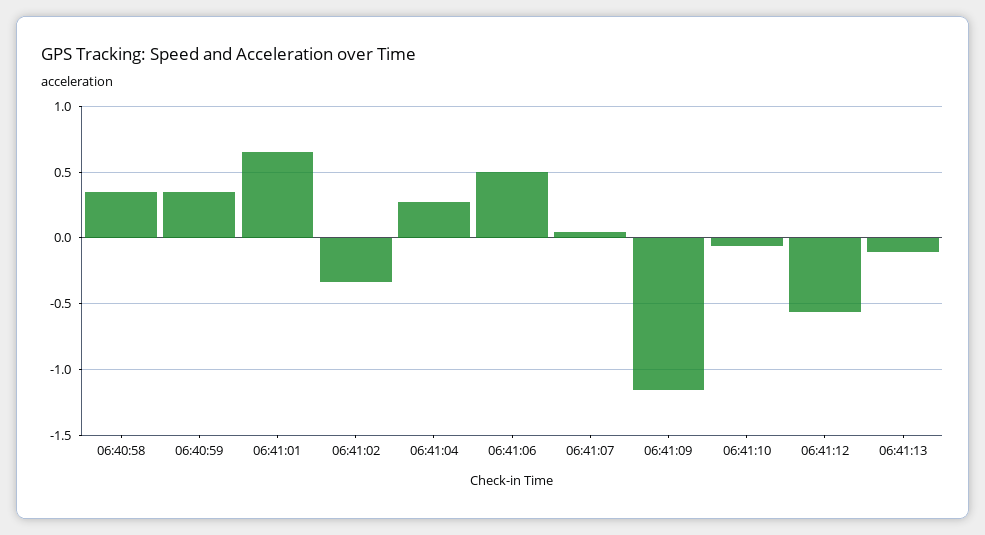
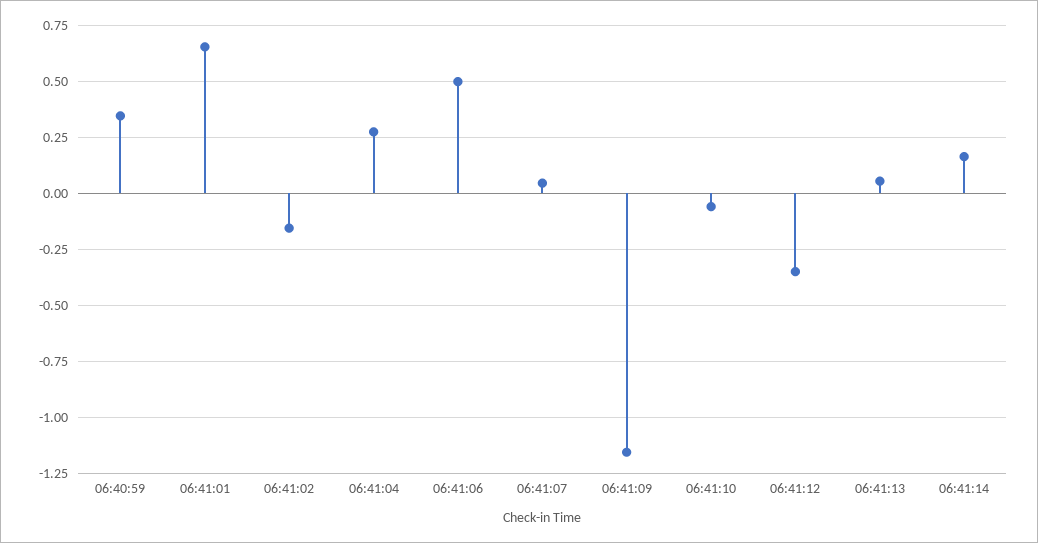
06:40:58: 0.35 -> none
06:41:02: -0.35 -> -0.15
06:41:12: -0.55 -> -0.35
06:41:13: -0.1 -> 0.05
06:41:14: none -> 0.15

